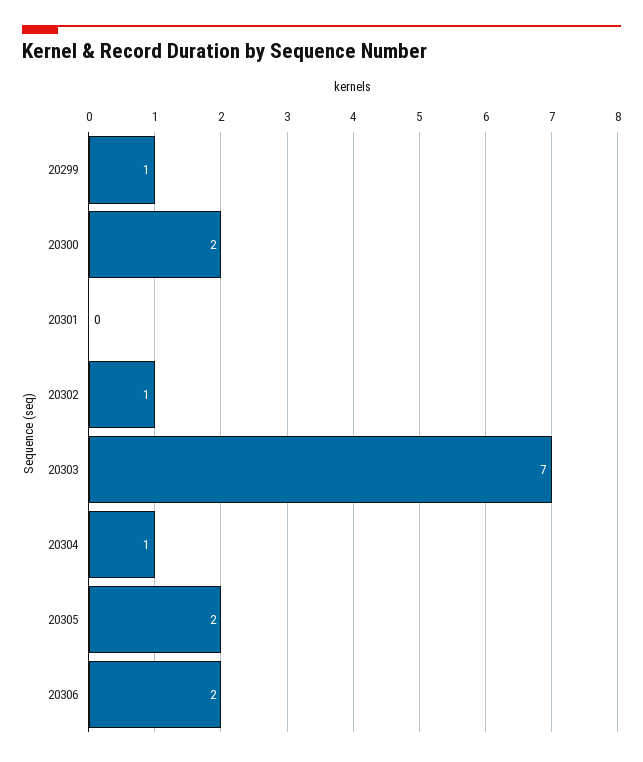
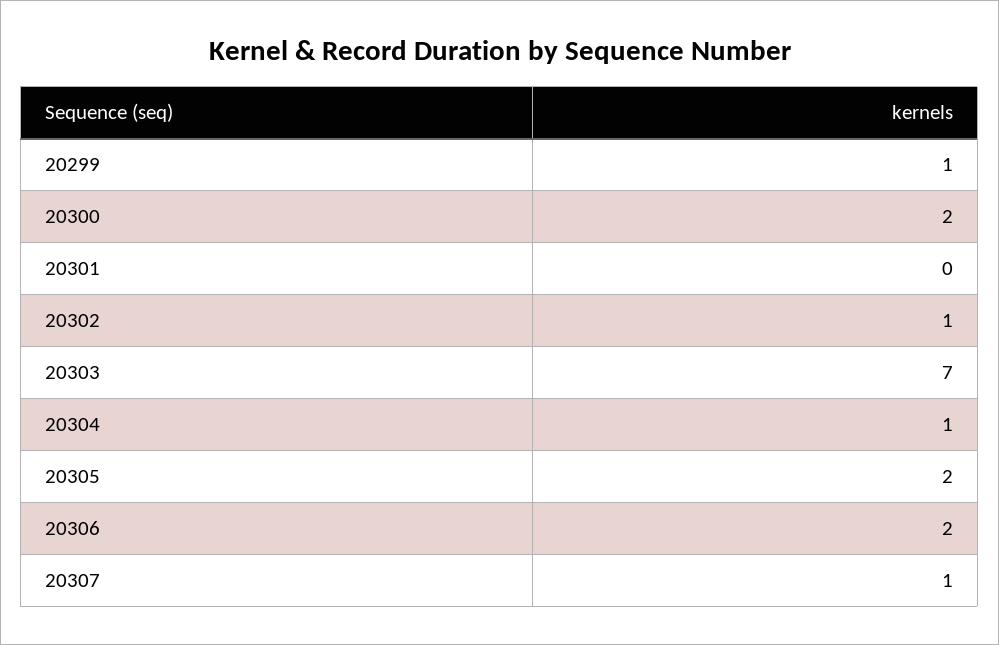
20307: none -> 1

